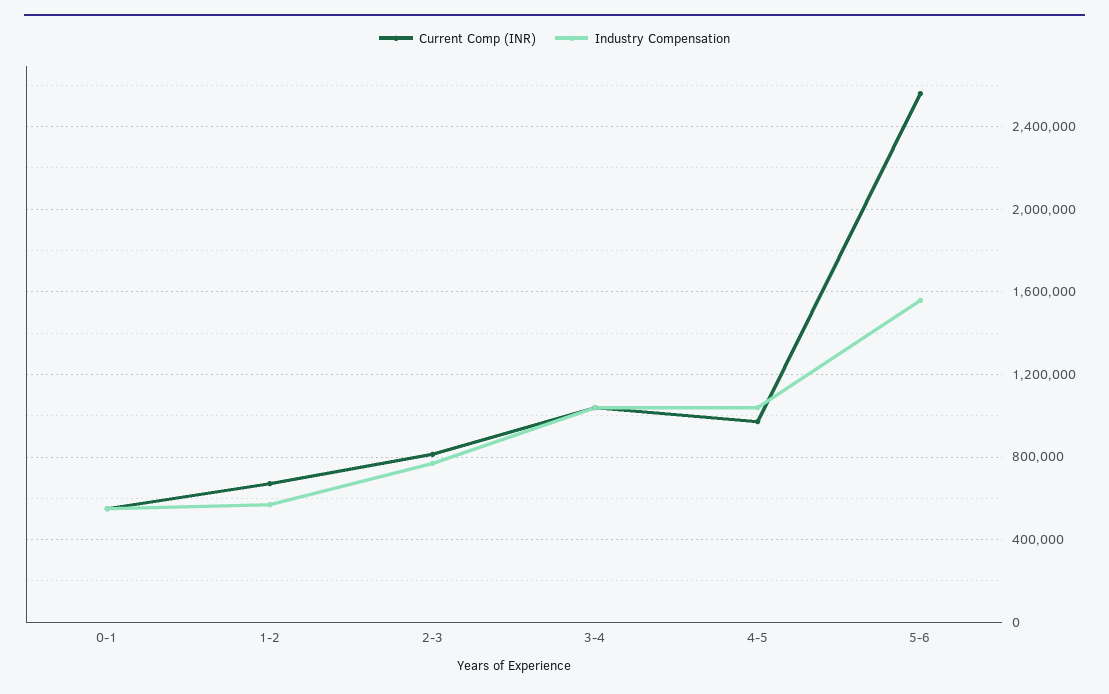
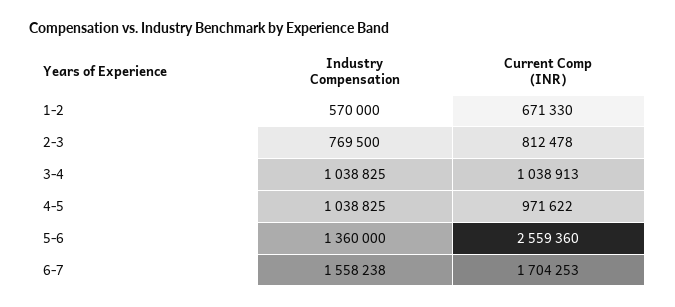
Current Comp (INR), 0-1: 550000 -> none
Industry Compensation, 0-1: 550000 -> none
Industry Compensation, 5-6: 1550000 -> 1360000
Industry Compensation, 6-7: none -> 1558238
Current Comp (INR), 6-7: none -> 1704253

